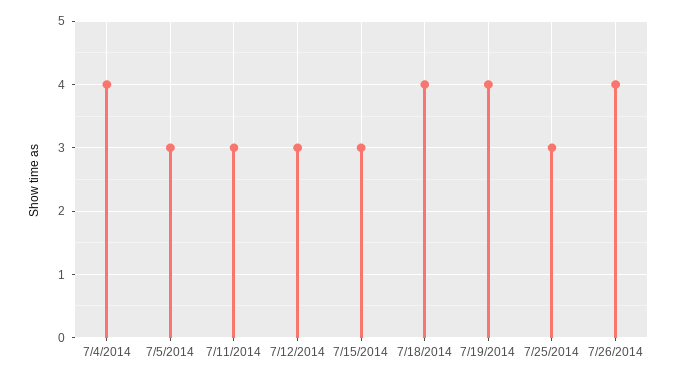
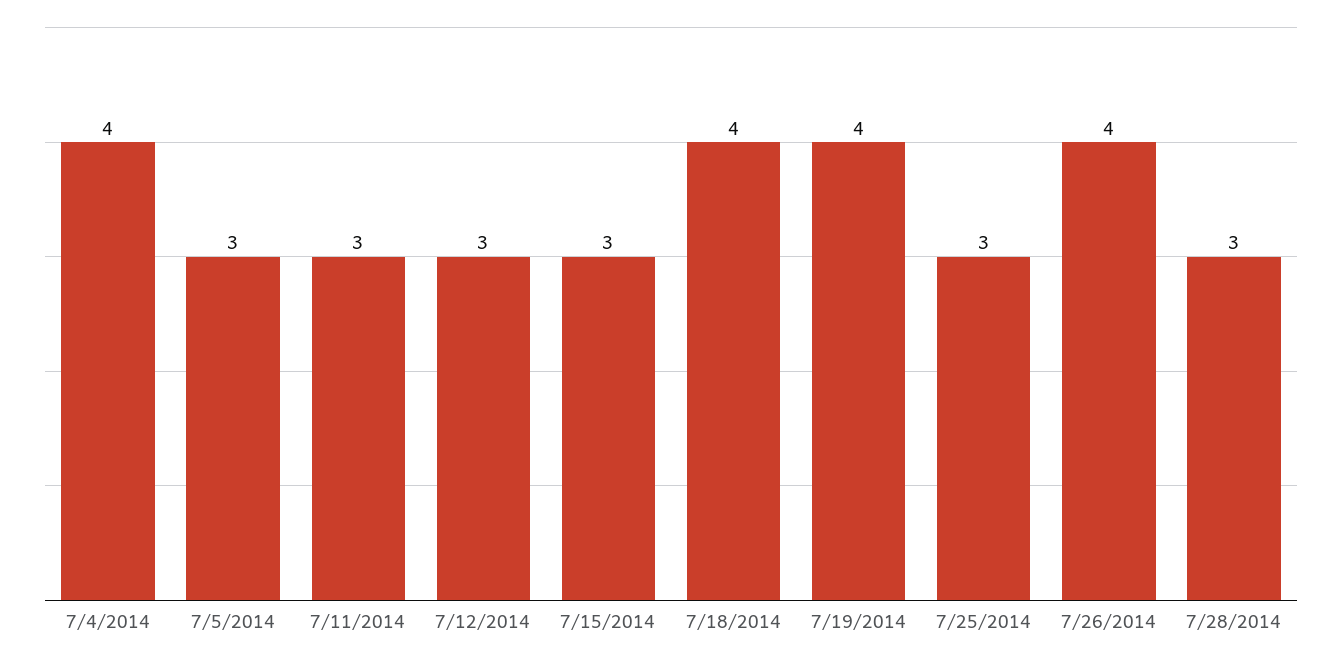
7/28/2014: none -> 3

